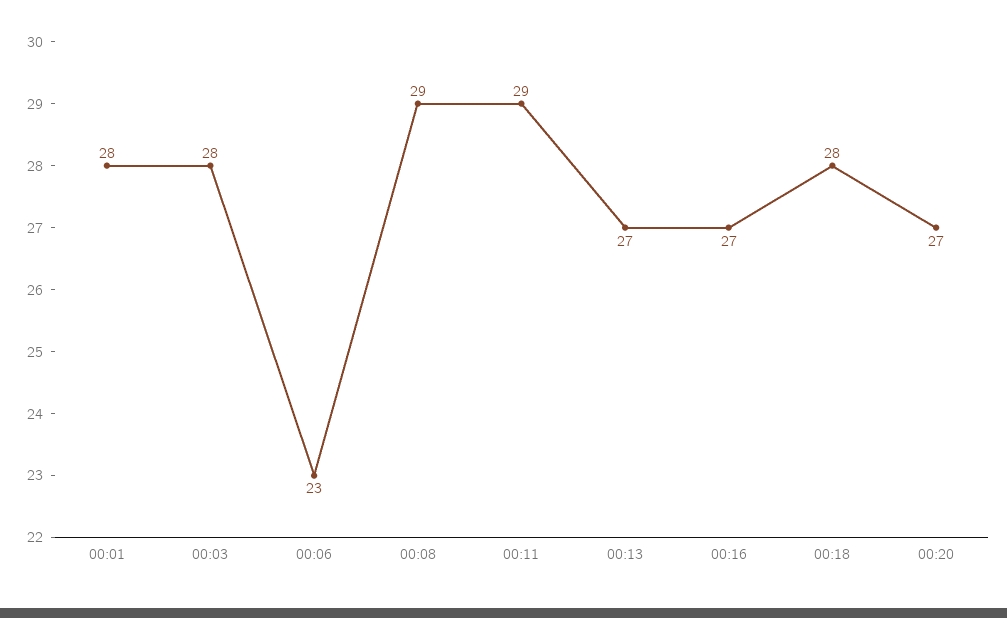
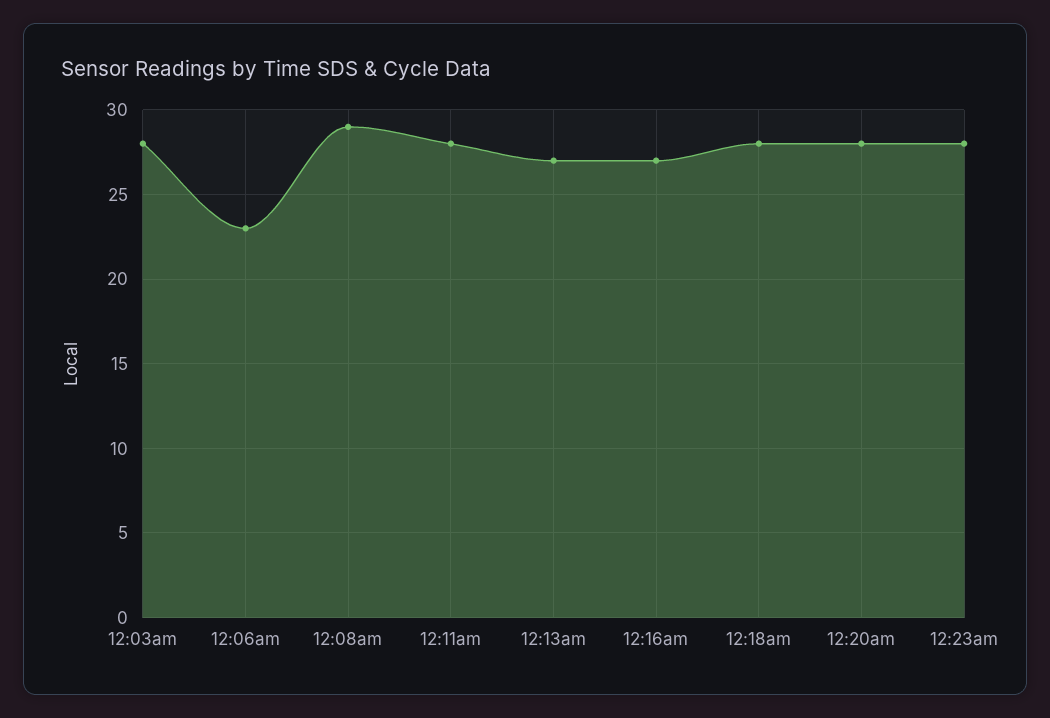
00:01: 28 -> none
00:11: 29 -> 28
00:20: 27 -> 28
12:23am: none -> 28

